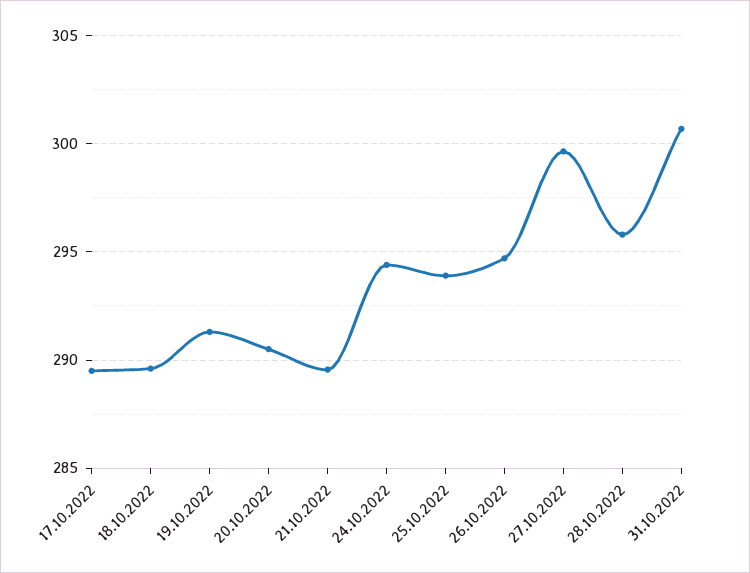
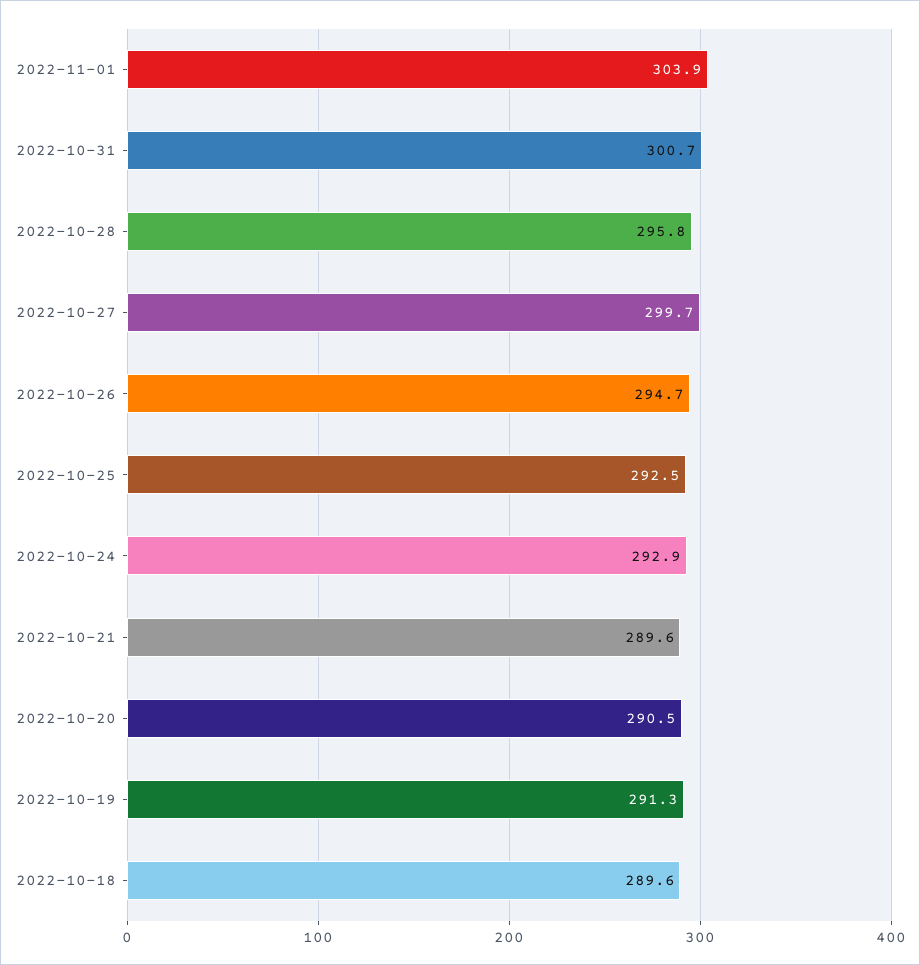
17.10.2022: 289.5 -> none
24.10.2022: 294.5 -> 292.9
25.10.2022: 294 -> 292.5
2022-11-01: none -> 303.9

